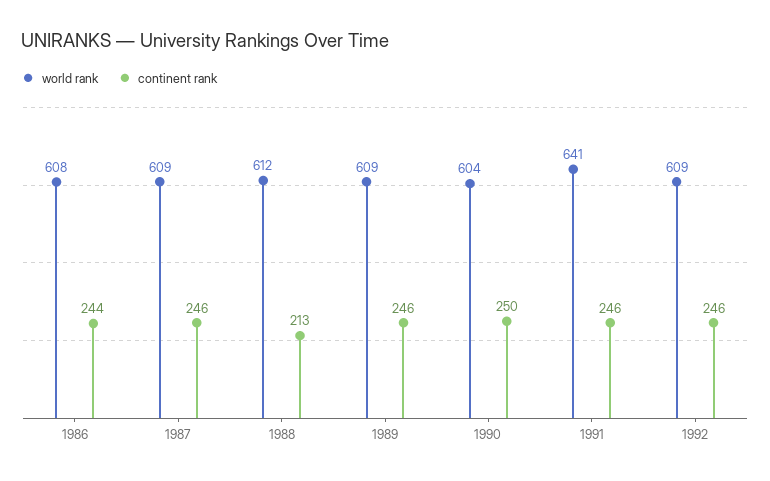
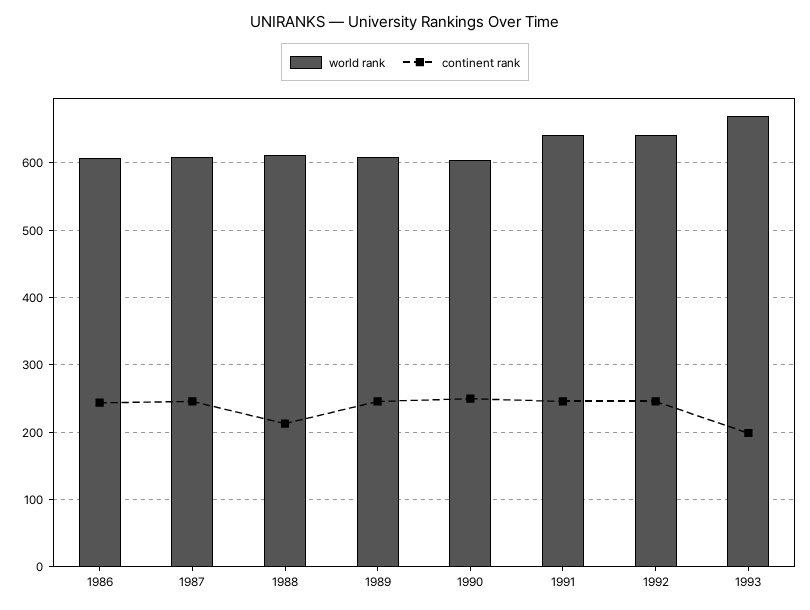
world rank, 1992: 609 -> 640
world rank, 1993: none -> 670
continent rank, 1993: none -> 200

